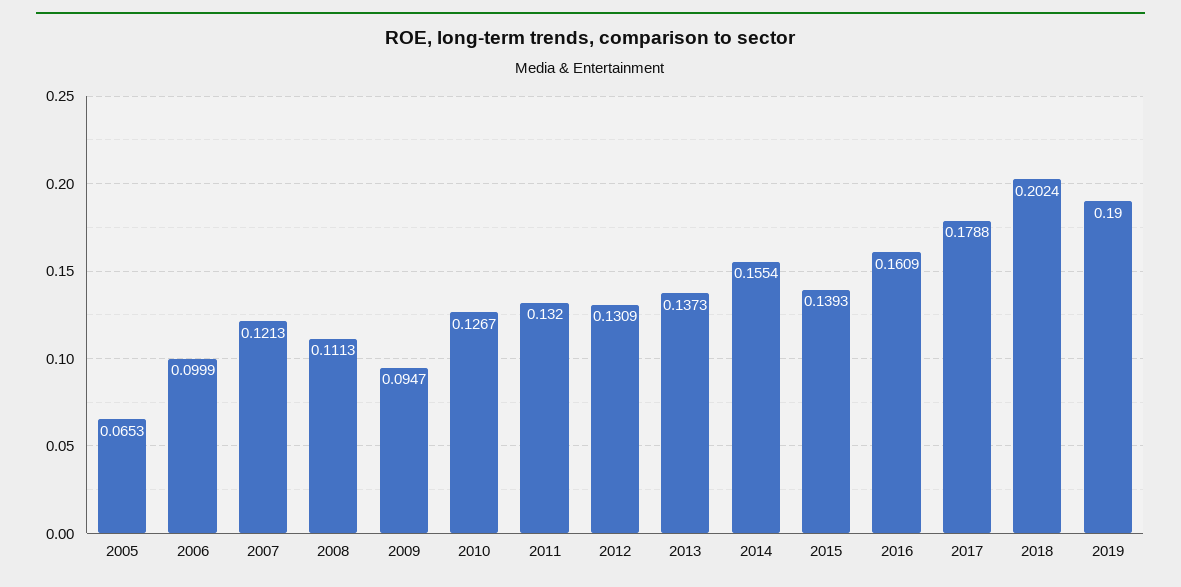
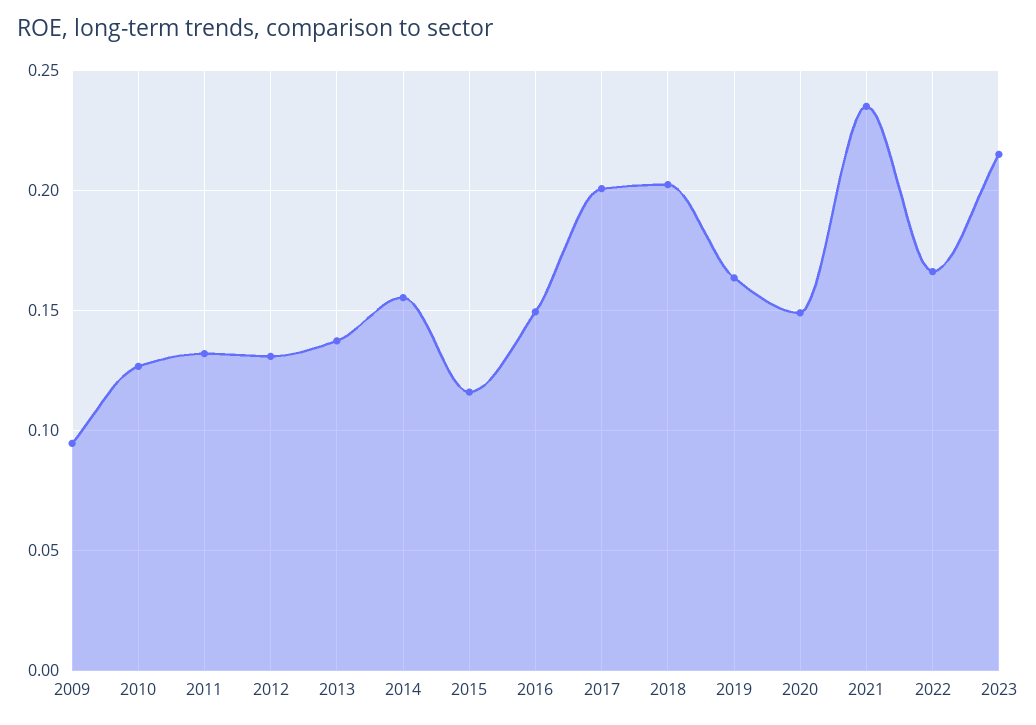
2005: 0.0653 -> none
2006: 0.0999 -> none
2007: 0.1213 -> none
2008: 0.1113 -> none
2015: 0.1393 -> 0.115
2016: 0.1609 -> 0.15
2017: 0.1788 -> 0.2
2019: 0.19 -> 0.165
2020: none -> 0.15
2021: none -> 0.235
2022: none -> 0.165
2023: none -> 0.215

